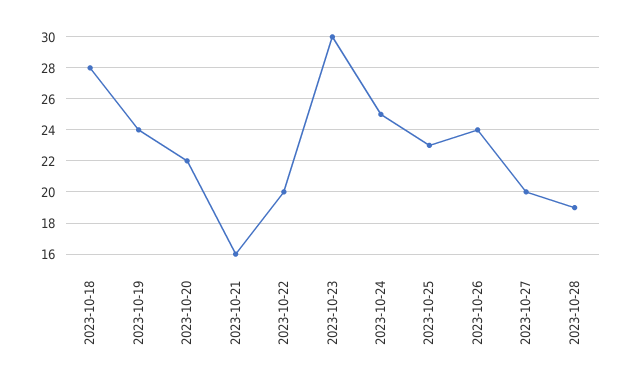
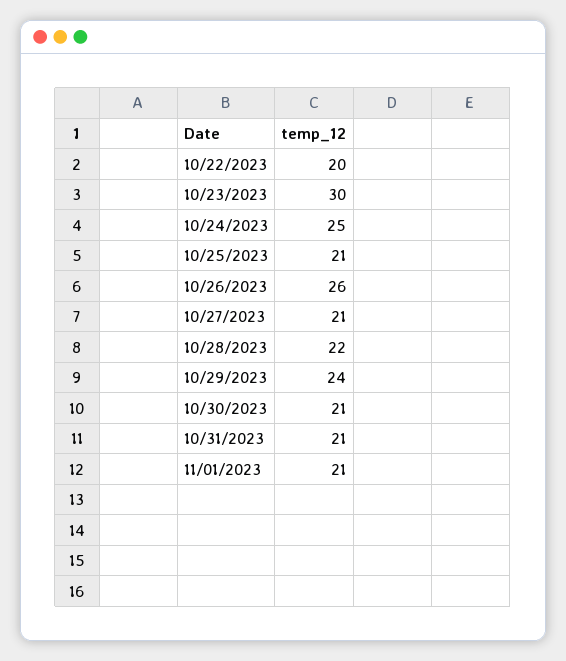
2023-10-18: 28 -> none
2023-10-19: 24 -> none
2023-10-20: 22 -> none
2023-10-21: 16 -> none
2023-10-25: 23 -> 21
2023-10-26: 24 -> 26
2023-10-27: 20 -> 21
2023-10-28: 19 -> 22
10/29/2023: none -> 24
10/30/2023: none -> 21
10/31/2023: none -> 21
11/01/2023: none -> 21

